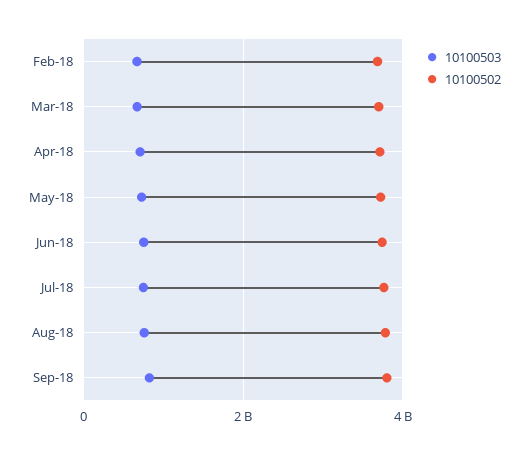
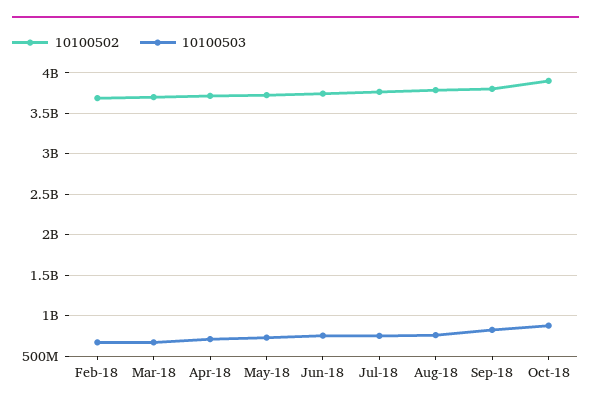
10100502, Oct-18: none -> 3900000000
10100503, Oct-18: none -> 900000000

